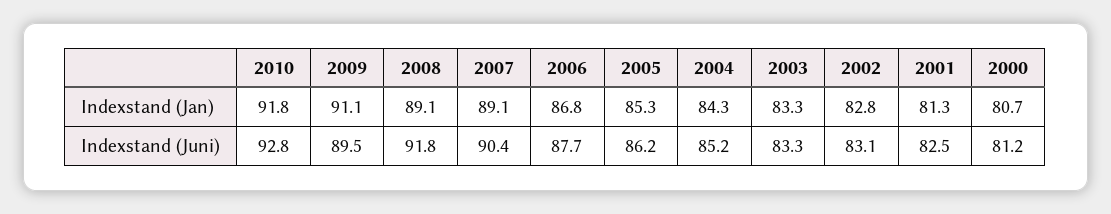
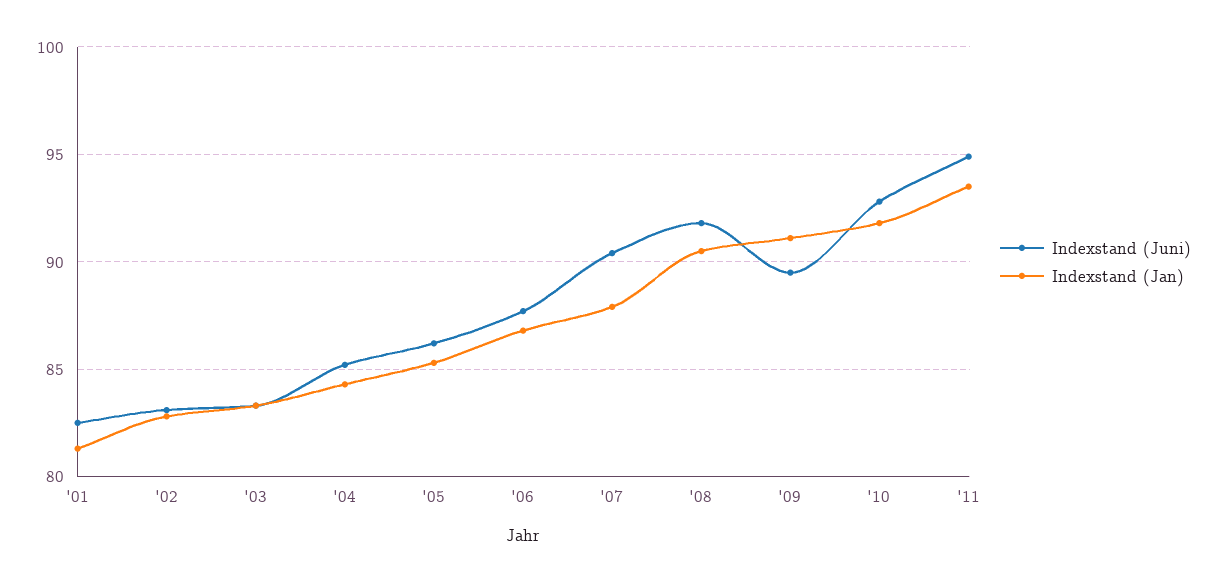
Indexstand (Jan), 2008: 89.1 -> 90.5
Indexstand (Jan), 2007: 89.1 -> 88
Indexstand (Jan), 2000: 80.7 -> none
Indexstand (Juni), 2000: 81.2 -> none
Indexstand (Juni), '11: none -> 95
Indexstand (Jan), '11: none -> 93.5

